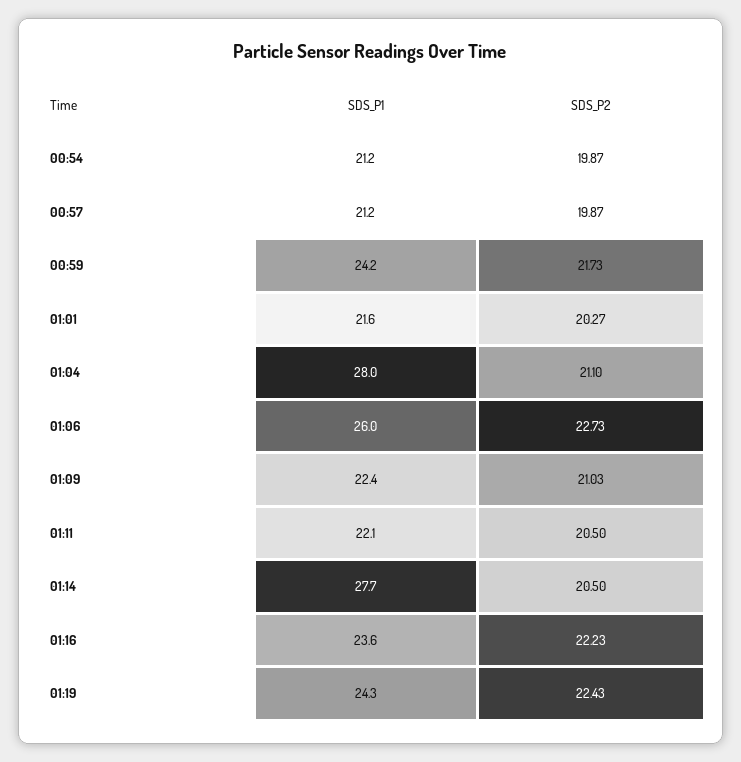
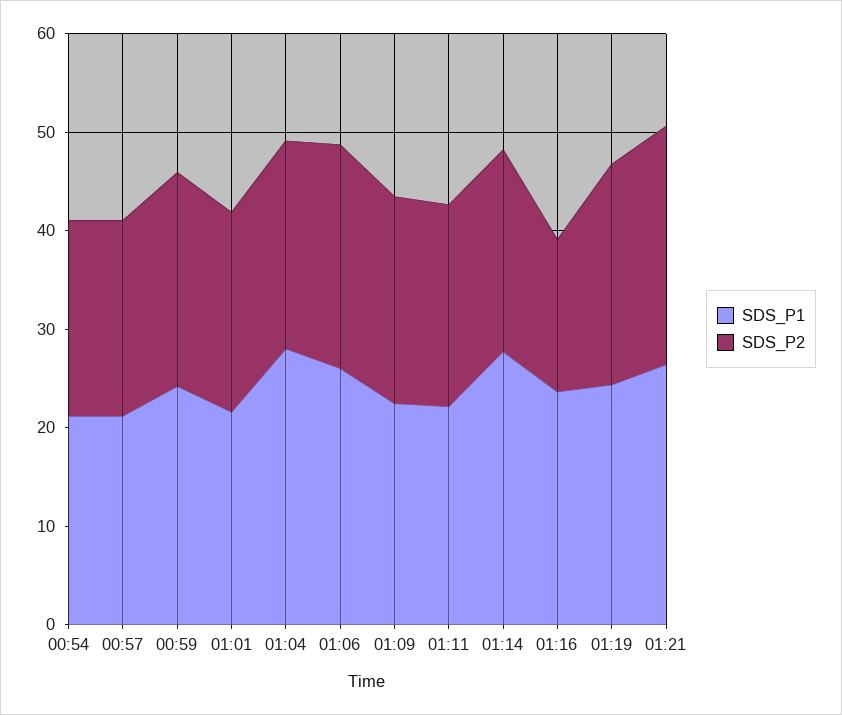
SDS_P2, 01:16: 22.23 -> 16
SDS_P1, 01:21: none -> 26
SDS_P2, 01:21: none -> 24

